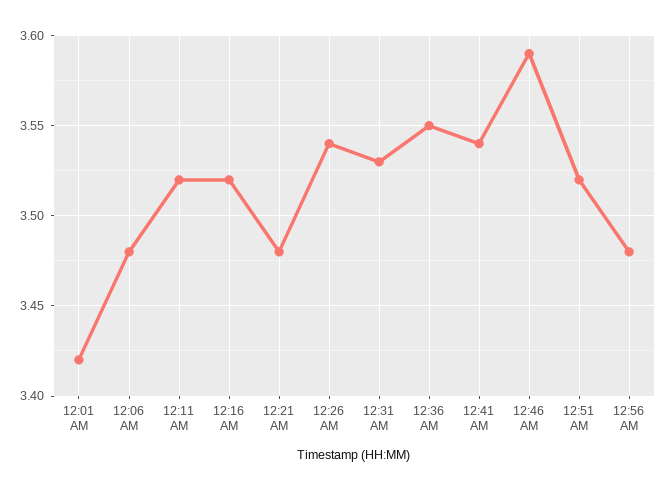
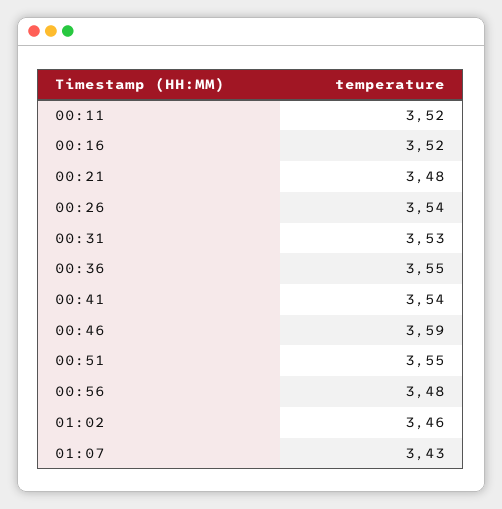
12:01 AM: 3.42 -> none
12:06 AM: 3.48 -> none
12:51 AM: 3.52 -> 3.55
01:02: none -> 3.46
01:07: none -> 3.43

